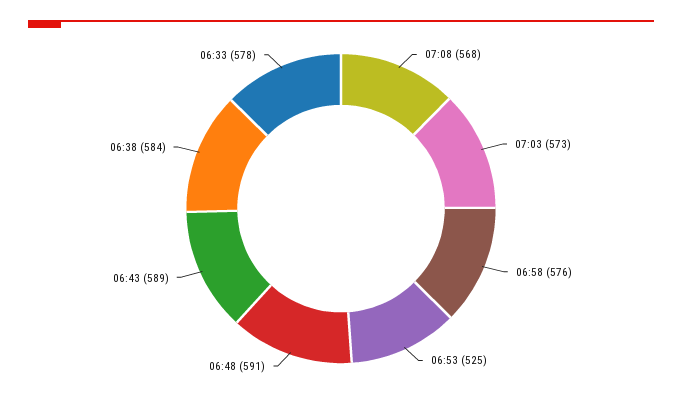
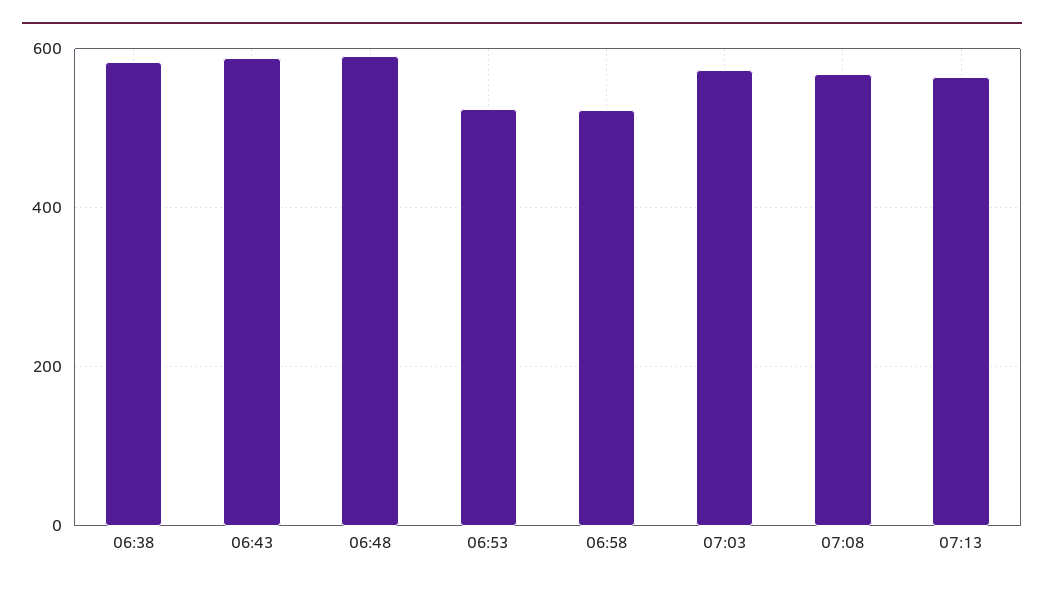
06:58: 576 -> 520
06:33: 578 -> none
07:13: none -> 560

